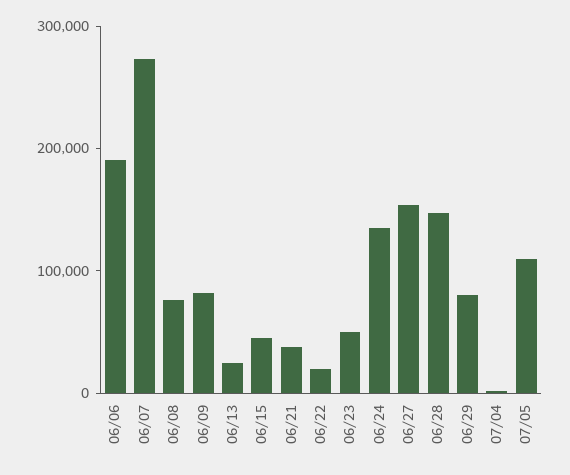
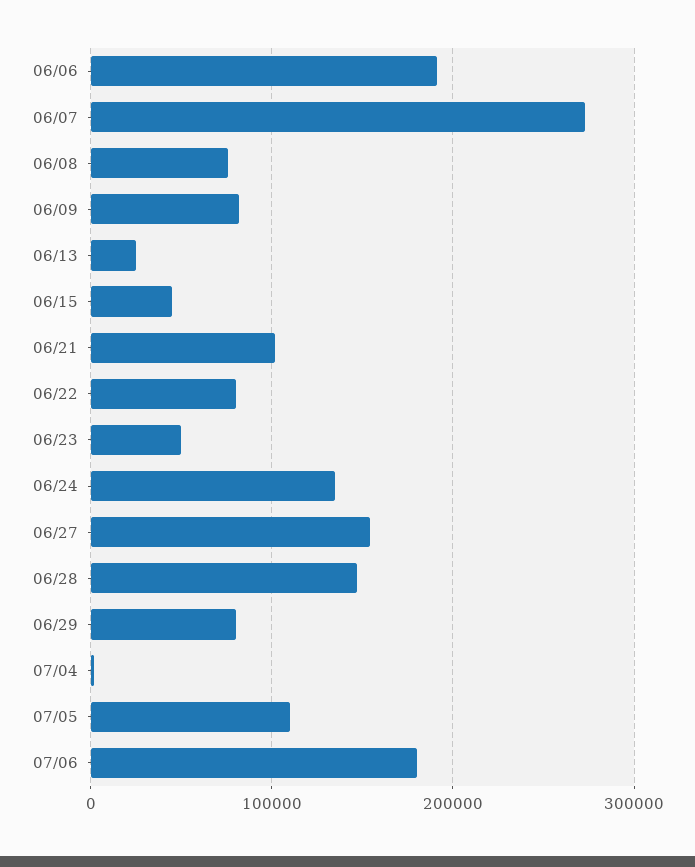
06/21: 40000 -> 100000
06/22: 20000 -> 80000
07/06: none -> 180000

